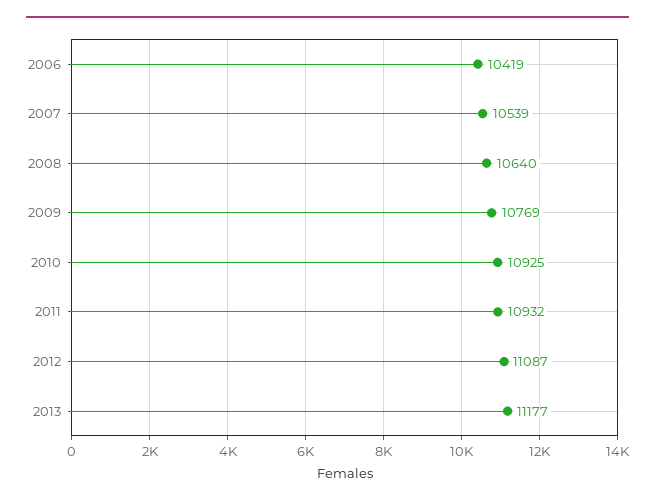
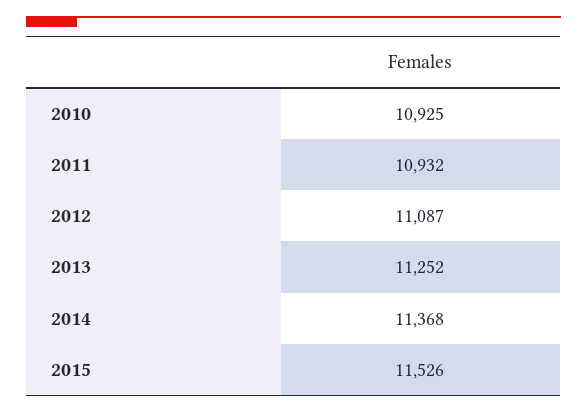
2006: 10419 -> none
2007: 10539 -> none
2008: 10640 -> none
2009: 10769 -> none
2013: 11177 -> 11252
2014: none -> 11368
2015: none -> 11526

